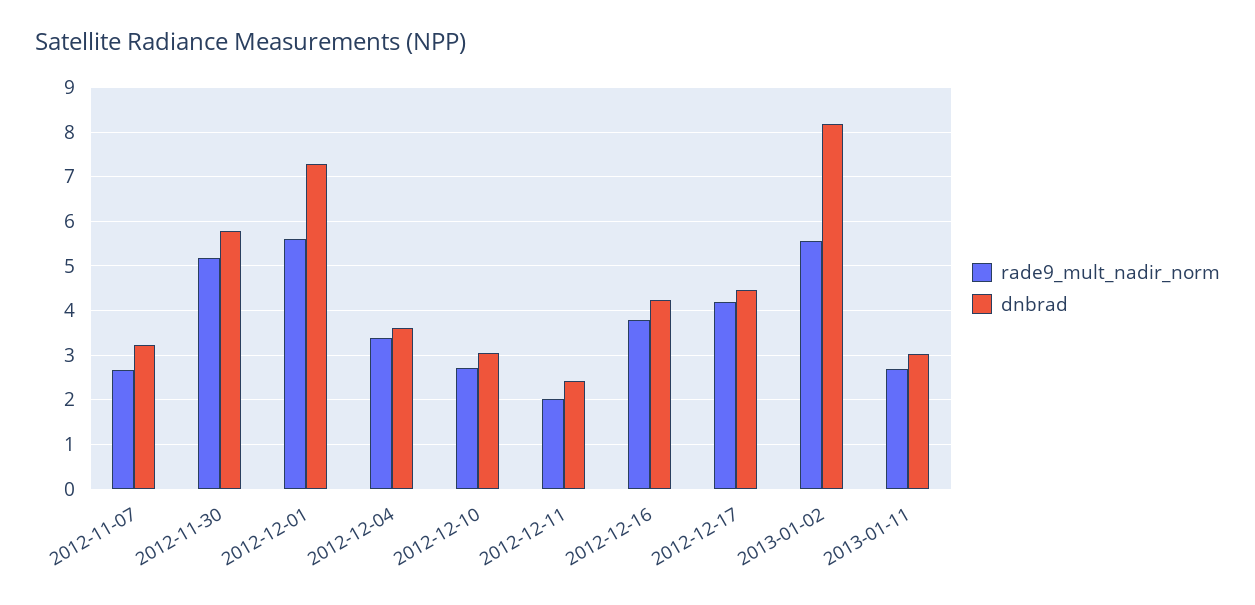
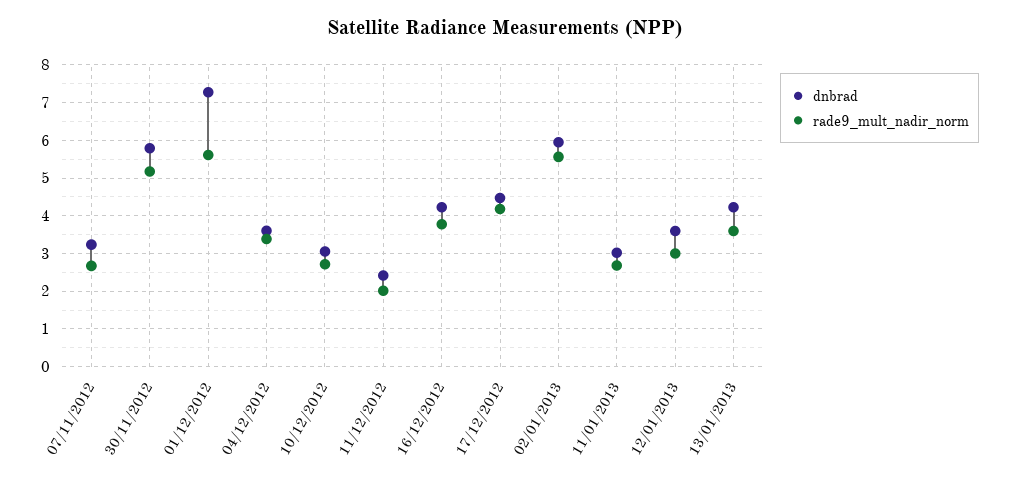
dnbrad, 2013-01-02: 8.2 -> 6
dnbrad, 12/01/2013: none -> 3.6
rade9_mult_nadir_norm, 12/01/2013: none -> 3
dnbrad, 13/01/2013: none -> 4.2
rade9_mult_nadir_norm, 13/01/2013: none -> 3.6

